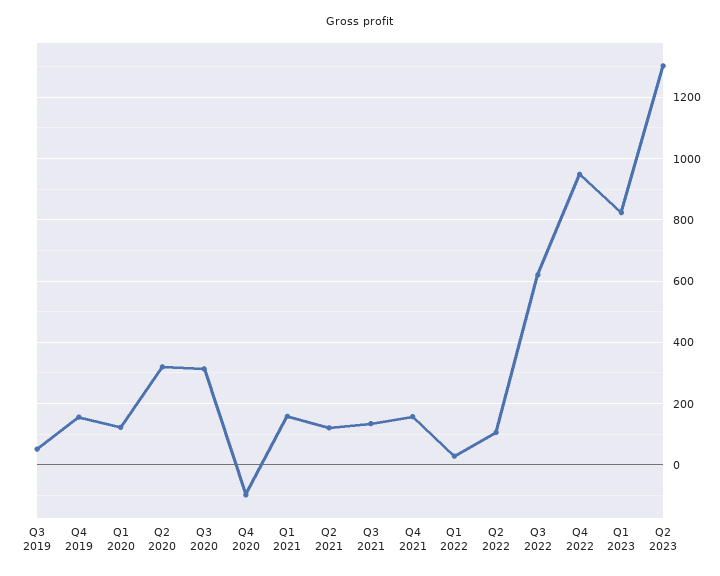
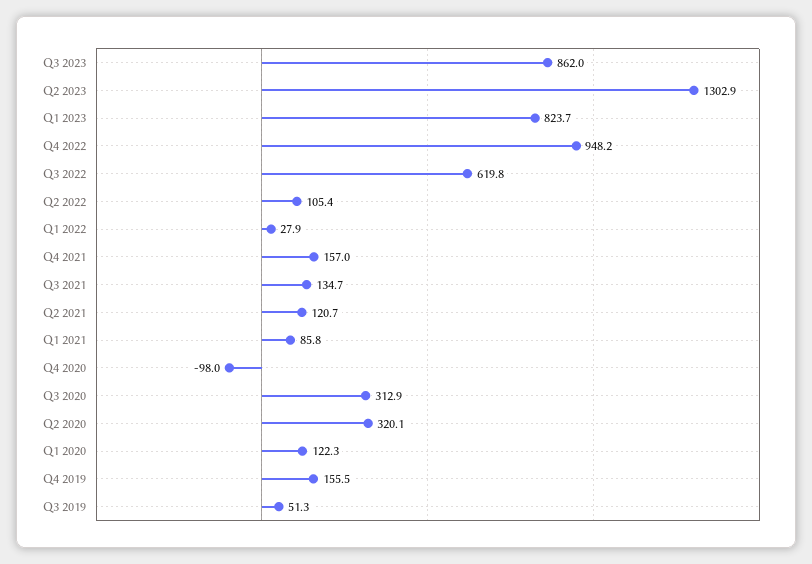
Q1 2021: 160 -> 85.8
Q3 2023: none -> 862

